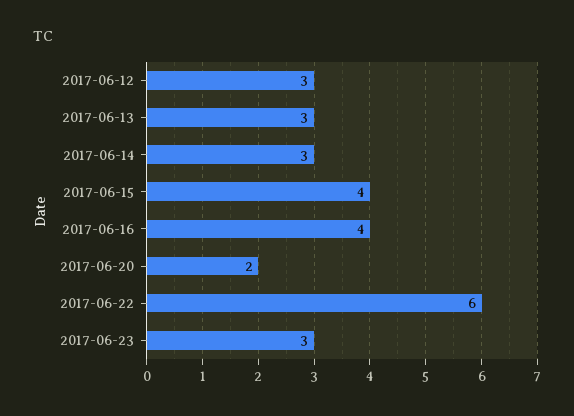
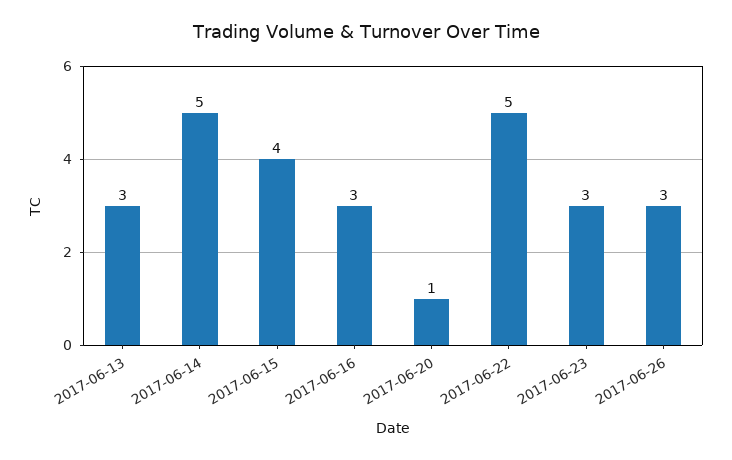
2017-06-12: 3 -> none
2017-06-14: 3 -> 5
2017-06-16: 4 -> 3
2017-06-20: 2 -> 1
2017-06-22: 6 -> 5
2017-06-26: none -> 3

